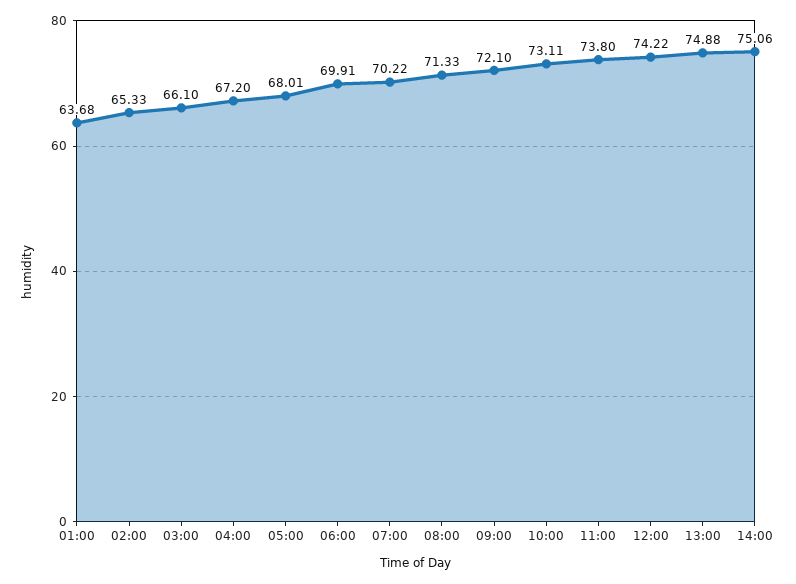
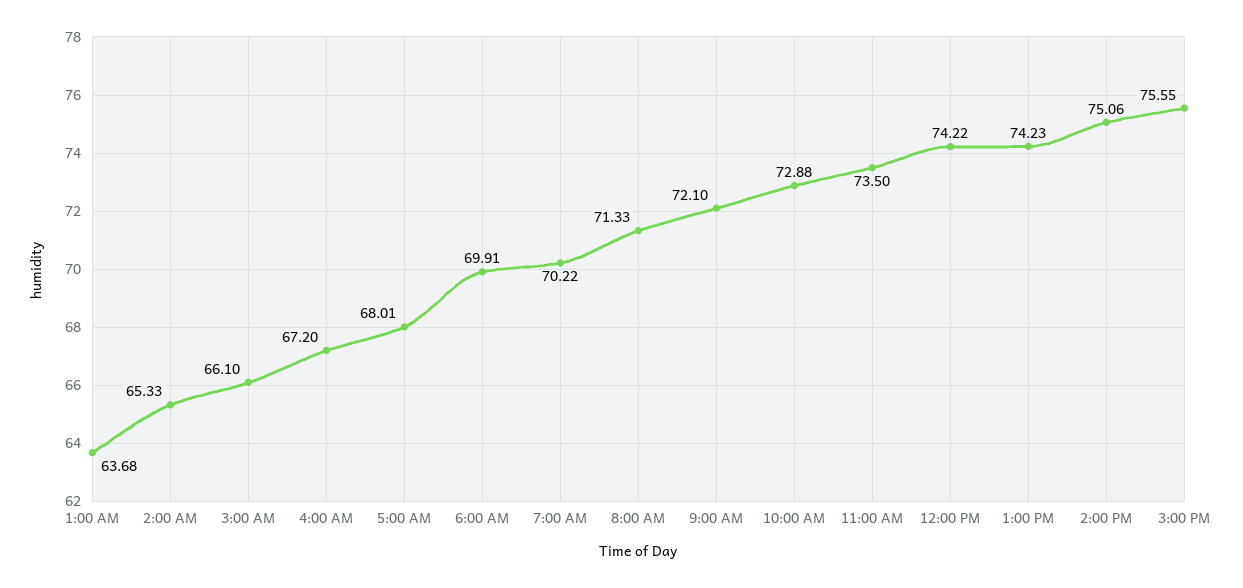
10:00: 73.11 -> 72.88
11:00: 73.8 -> 73.5
13:00: 74.88 -> 74.23
3:00 PM: none -> 75.55

